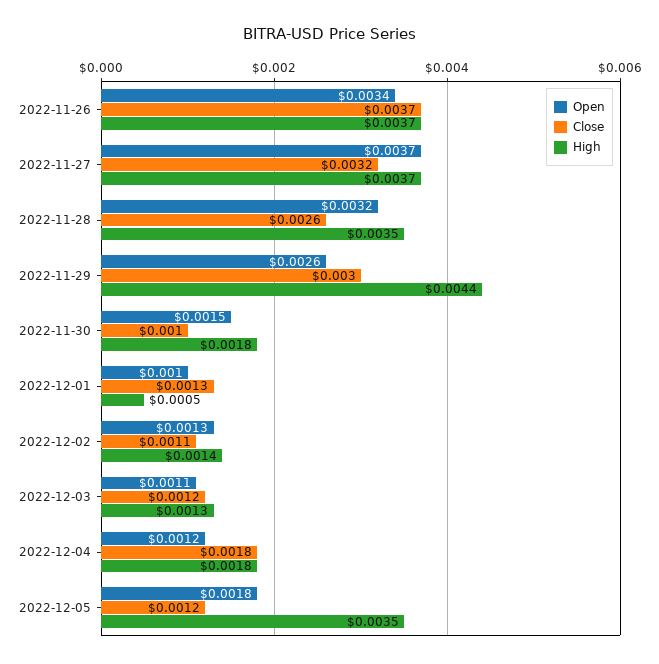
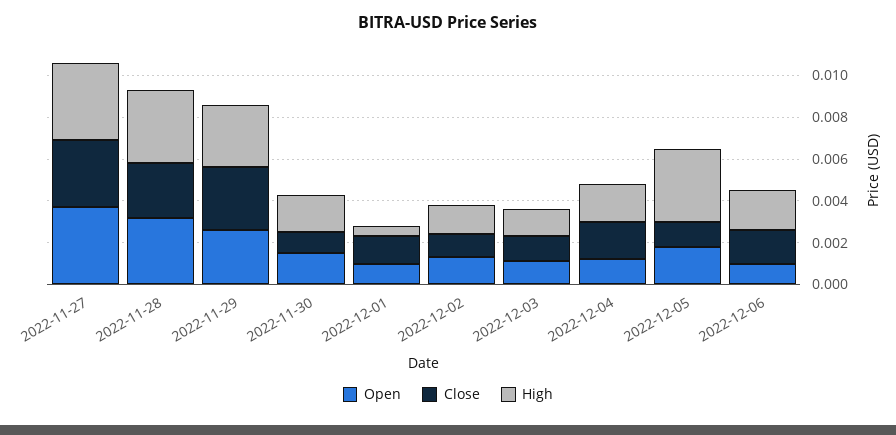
Open, 2022-11-26: 0.0034 -> none
Close, 2022-11-26: 0.0037 -> none
High, 2022-11-26: 0.0037 -> none
High, 2022-11-29: 0.0044 -> 0.003
Open, 2022-12-06: none -> 0.001
Close, 2022-12-06: none -> 0.0015
High, 2022-12-06: none -> 0.002

